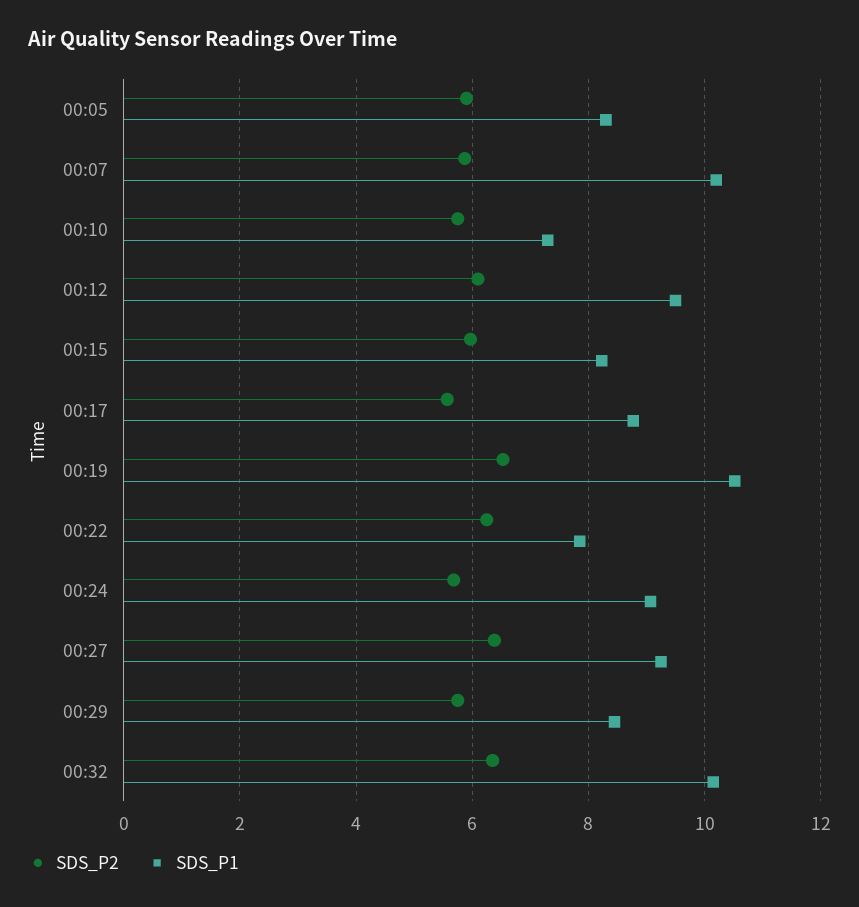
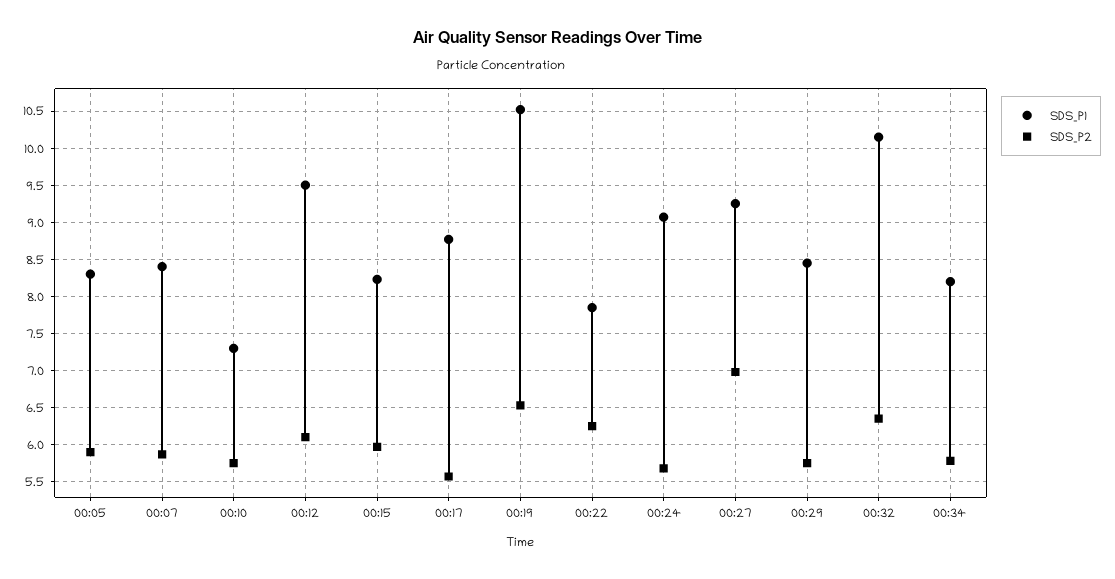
SDS_P1, 00:07: 10.2 -> 8.4
SDS_P2, 00:27: 6.4 -> 7
SDS_P1, 00:34: none -> 8.2
SDS_P2, 00:34: none -> 5.8

